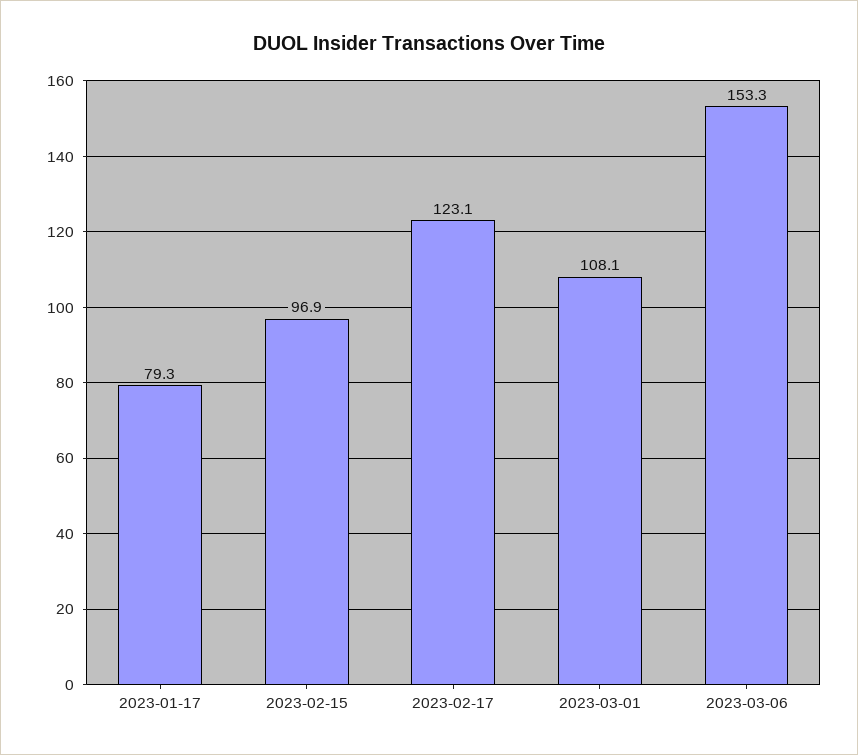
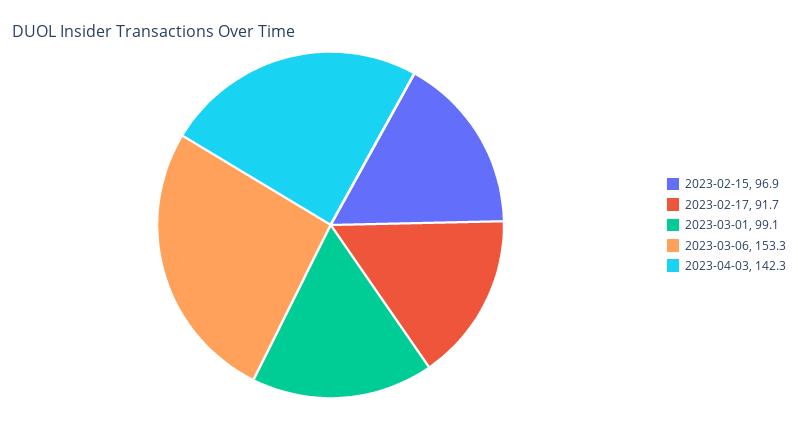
2023-01-17: 79.3 -> none
2023-02-17: 123.1 -> 91.7
2023-03-01: 108.1 -> 99.1
2023-04-03: none -> 142.3

